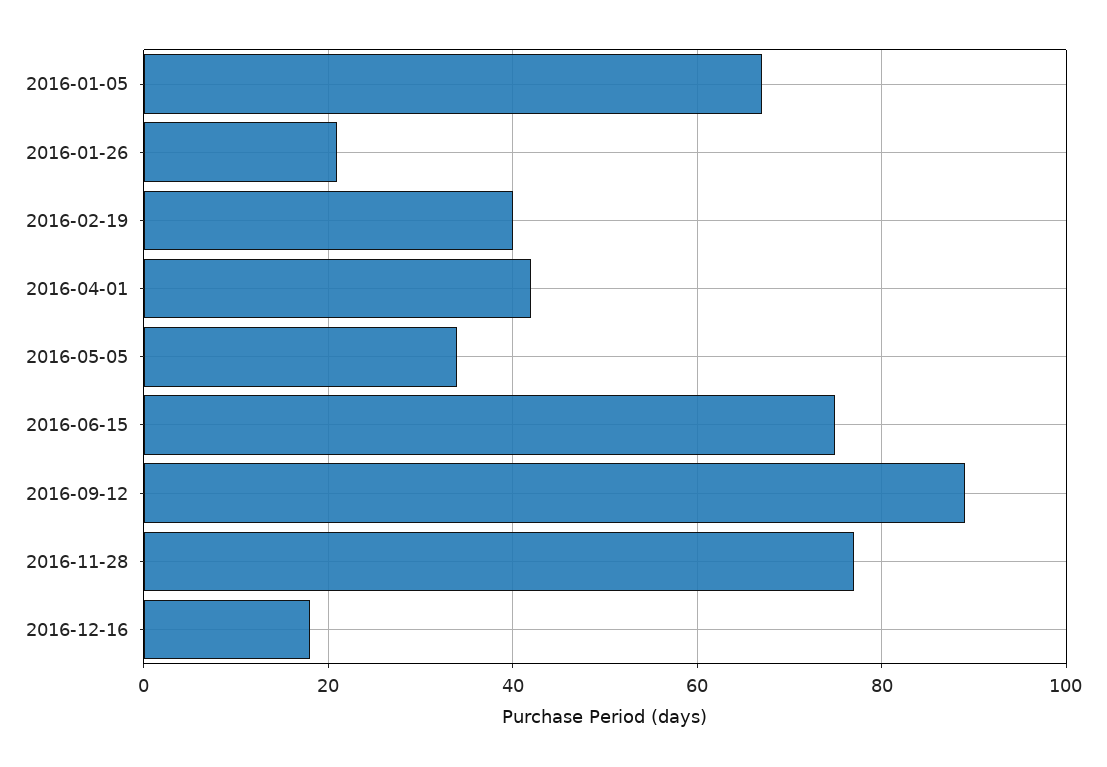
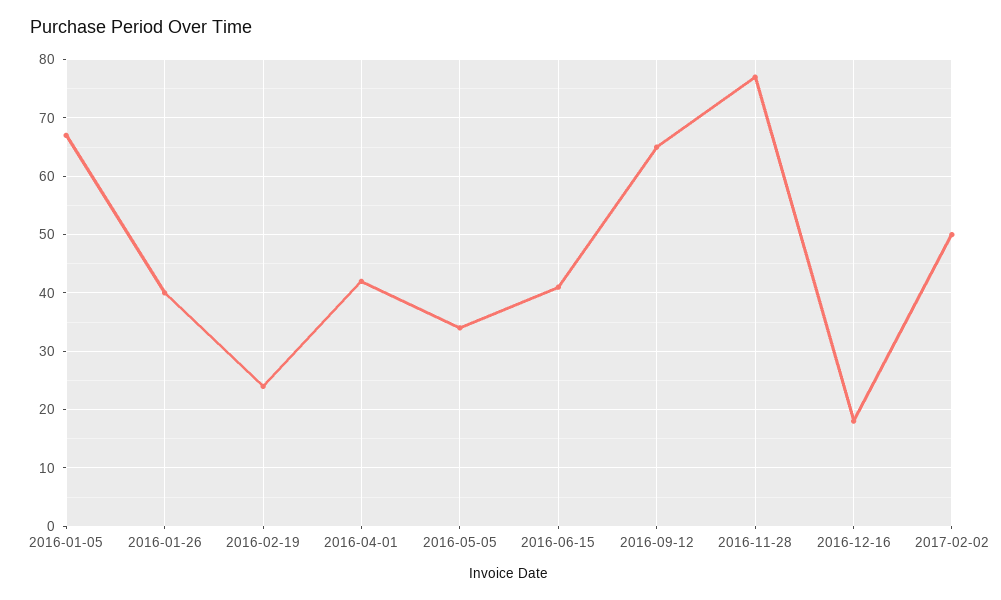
2016-01-26: 20 -> 40
2016-02-19: 40 -> 25
2016-06-15: 75 -> 40
2016-09-12: 90 -> 65
2017-02-02: none -> 50

